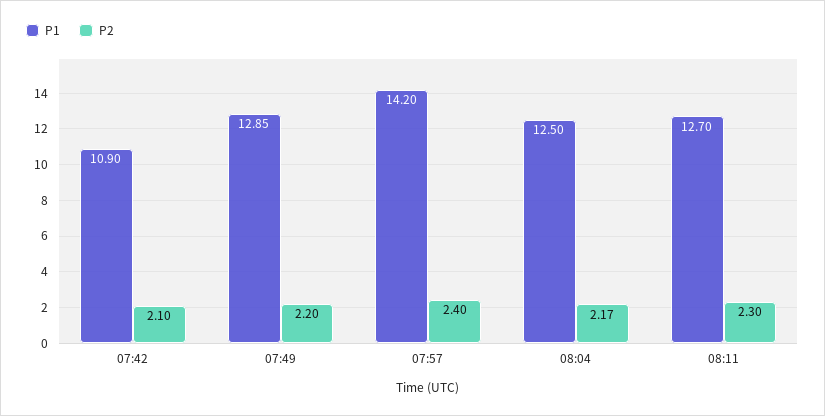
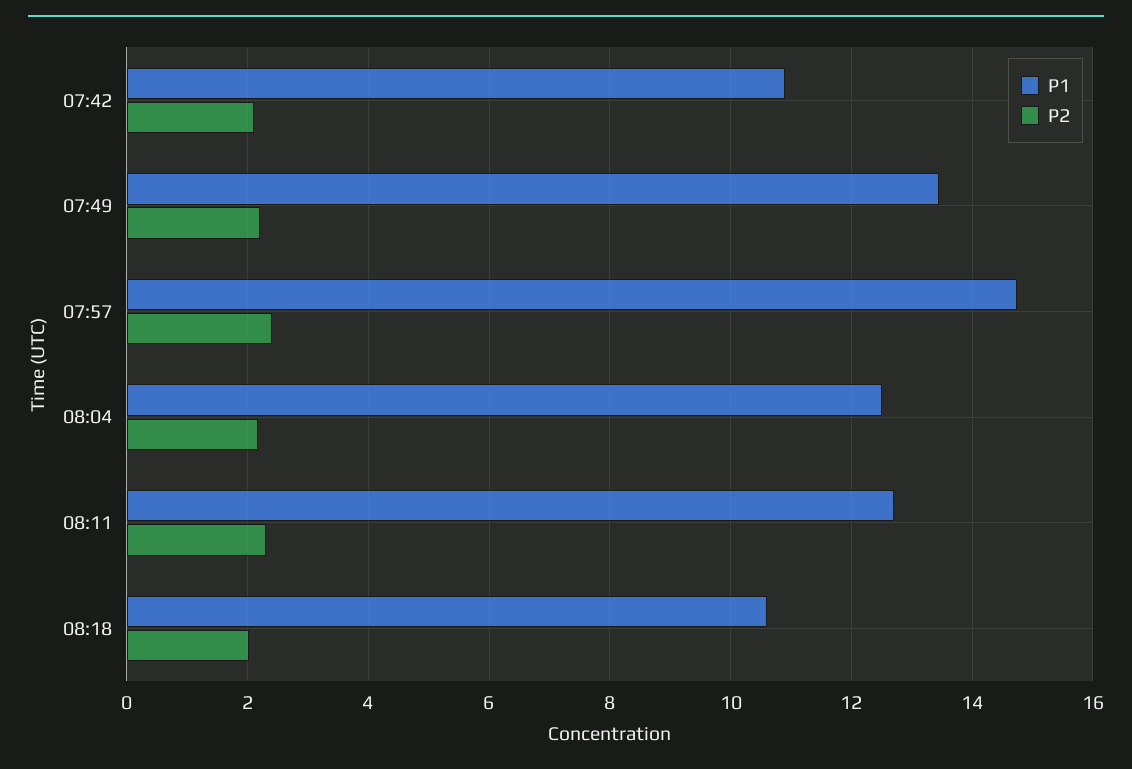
P1, 07:49: 12.85 -> 13.4
P1, 07:57: 14.2 -> 14.8
P1, 08:18: none -> 10.6
P2, 08:18: none -> 2

